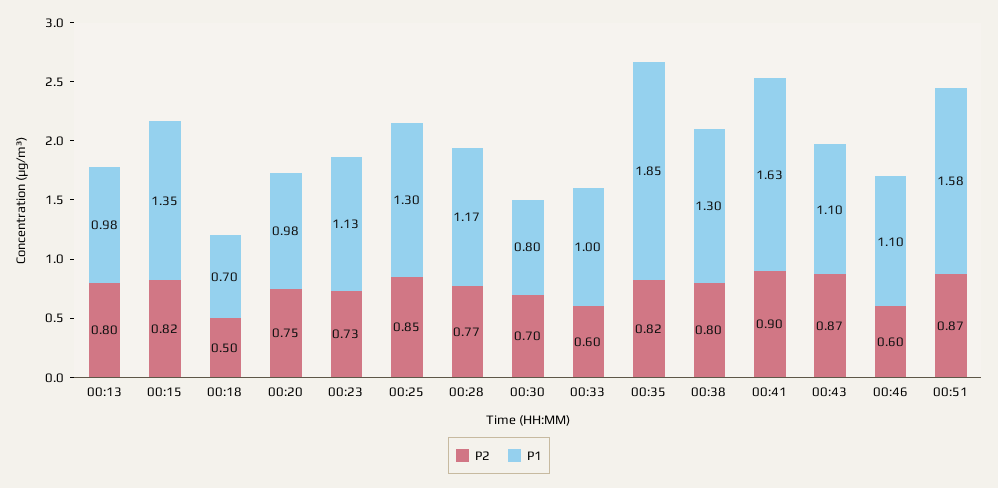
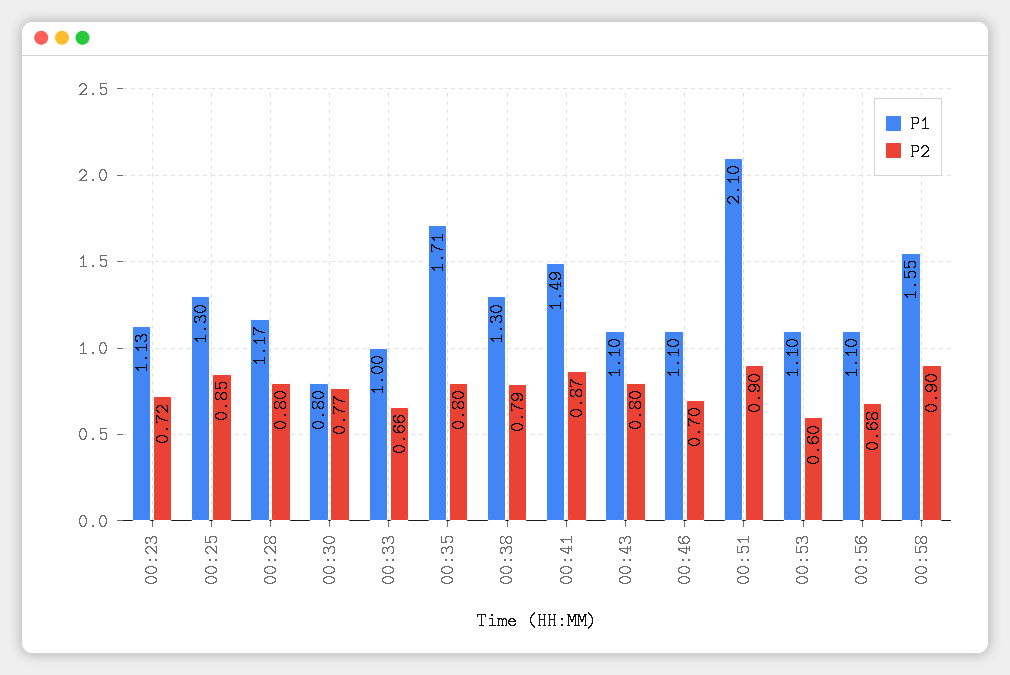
P2, 00:13: 0.8 -> none
P1, 00:13: 0.98 -> none
P2, 00:15: 0.82 -> none
P1, 00:15: 1.35 -> none
P2, 00:18: 0.5 -> none
P1, 00:18: 0.7 -> none
P2, 00:20: 0.75 -> none
P1, 00:20: 0.98 -> none
P2, 00:23: 0.73 -> 0.72
P2, 00:28: 0.77 -> 0.8
P2, 00:30: 0.7 -> 0.77
P2, 00:33: 0.6 -> 0.66
P2, 00:35: 0.82 -> 0.8
P1, 00:35: 1.85 -> 1.71
P2, 00:38: 0.8 -> 0.79
P2, 00:41: 0.9 -> 0.87
P1, 00:41: 1.63 -> 1.49
P2, 00:43: 0.87 -> 0.8
P2, 00:46: 0.6 -> 0.7
P2, 00:51: 0.87 -> 0.9
P1, 00:51: 1.58 -> 2.1
P1, 00:53: none -> 1.1
P2, 00:53: none -> 0.6
P1, 00:56: none -> 1.1
P2, 00:56: none -> 0.68
P1, 00:58: none -> 1.55
P2, 00:58: none -> 0.9

